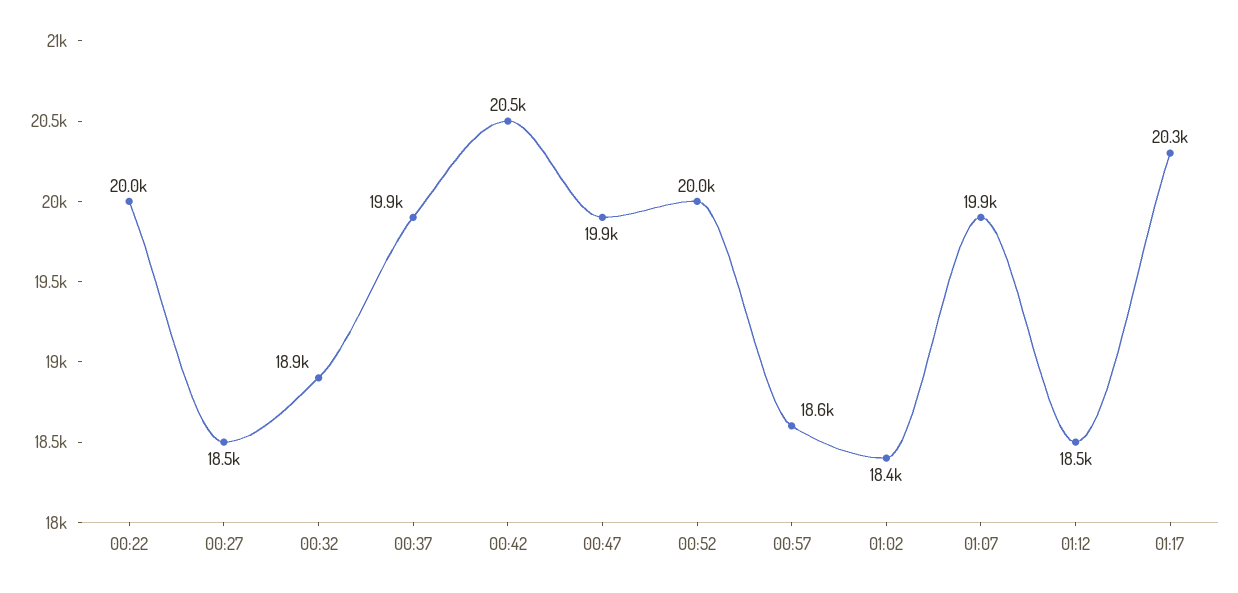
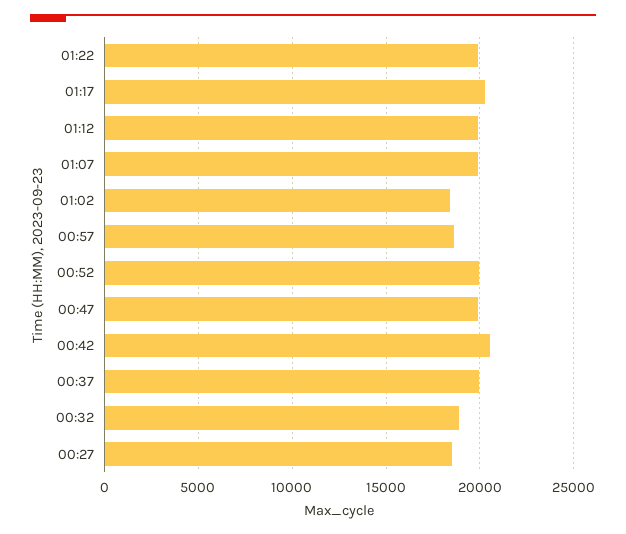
00:22: 20000 -> none
01:12: 18500 -> 20000
01:22: none -> 20000

